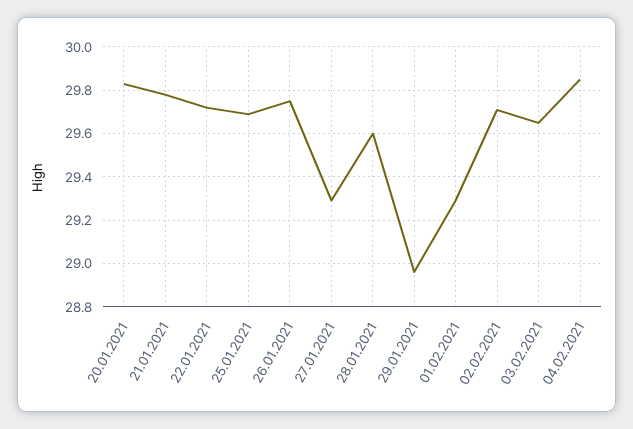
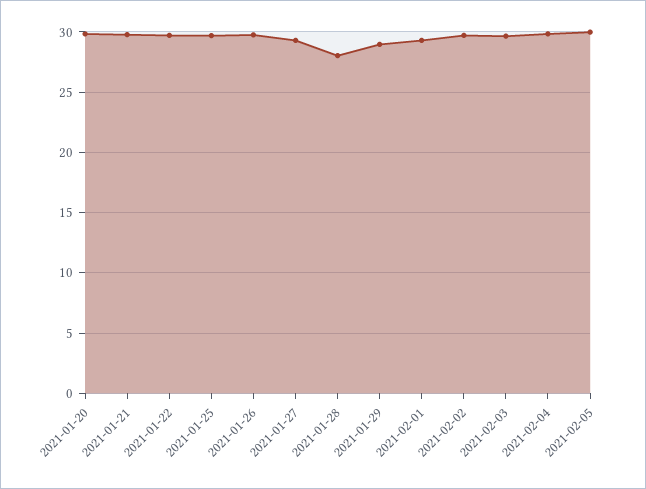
28.01.2021: 29.6 -> 28
2021-02-05: none -> 30

